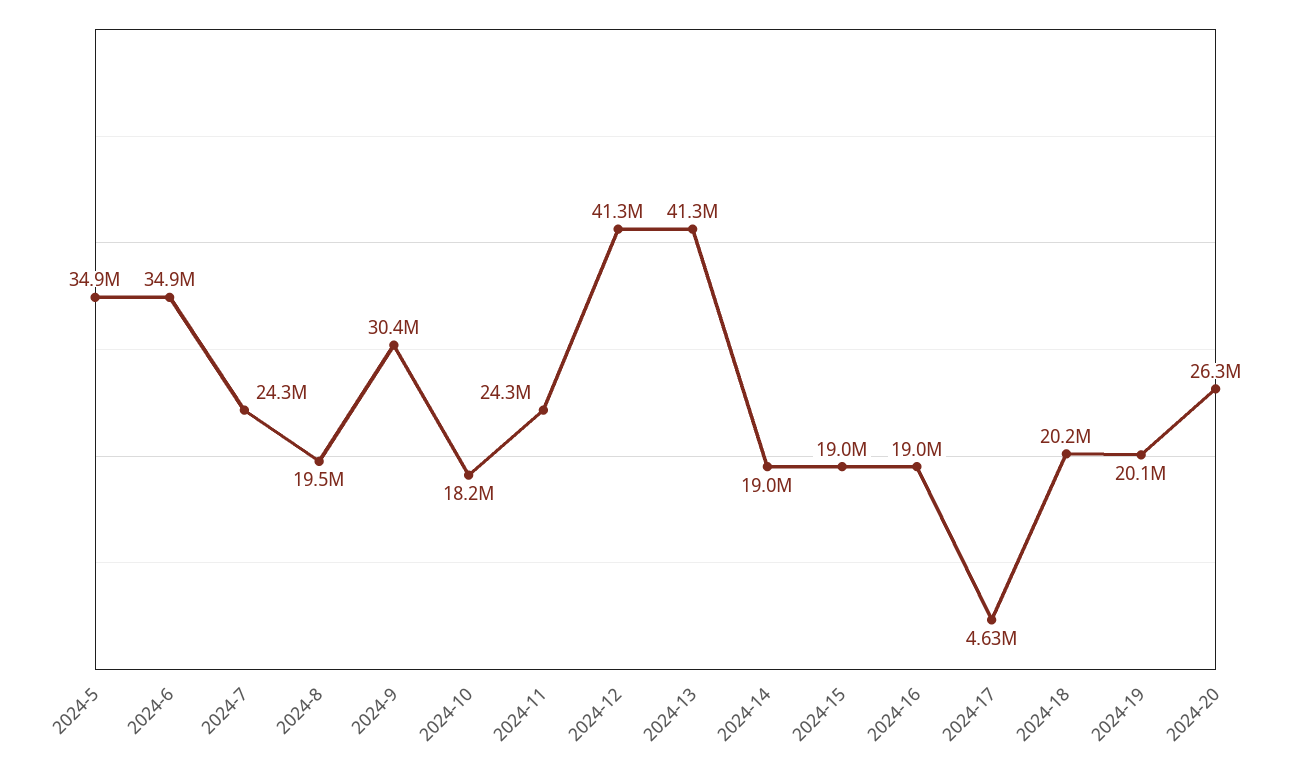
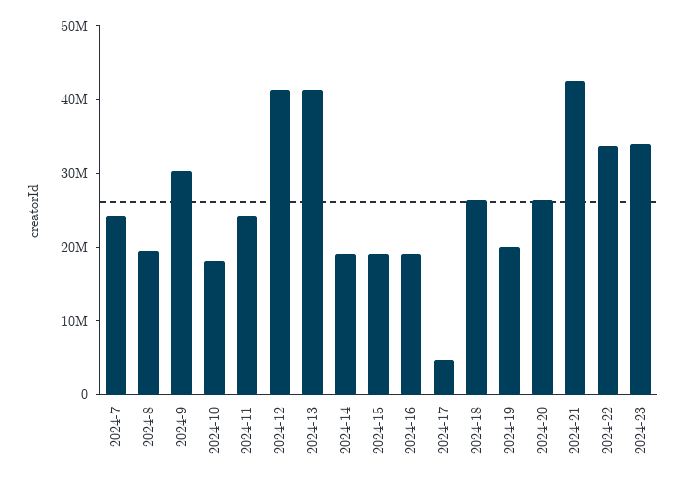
2024-5: 34900000 -> none
2024-6: 34900000 -> none
2024-18: 20200000 -> 26000000
2024-21: none -> 42000000
2024-22: none -> 34000000
2024-23: none -> 34000000

